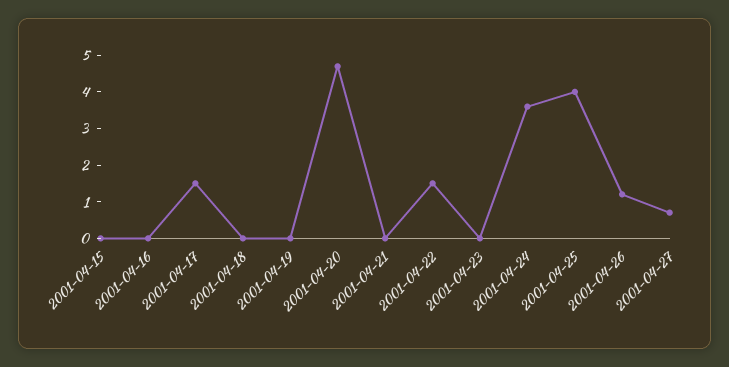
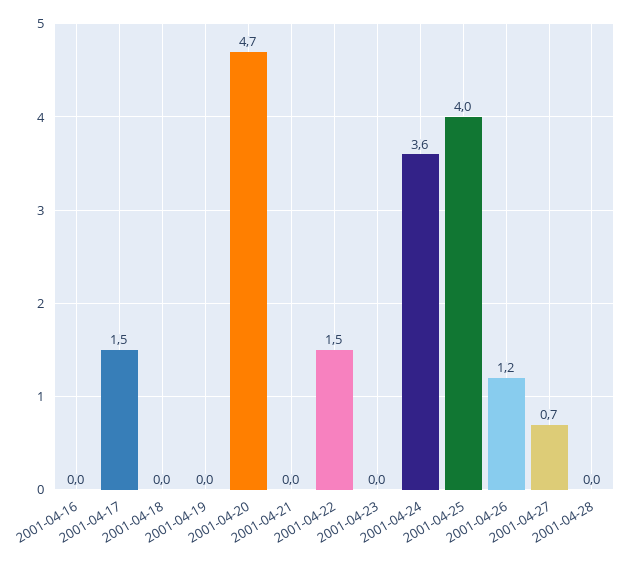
2001-04-15: 0 -> none
2001-04-28: none -> 0

